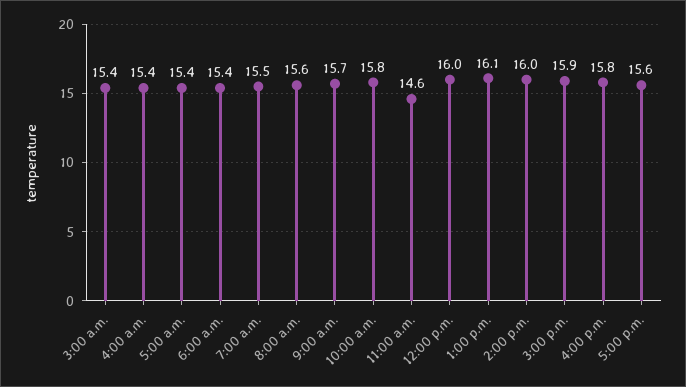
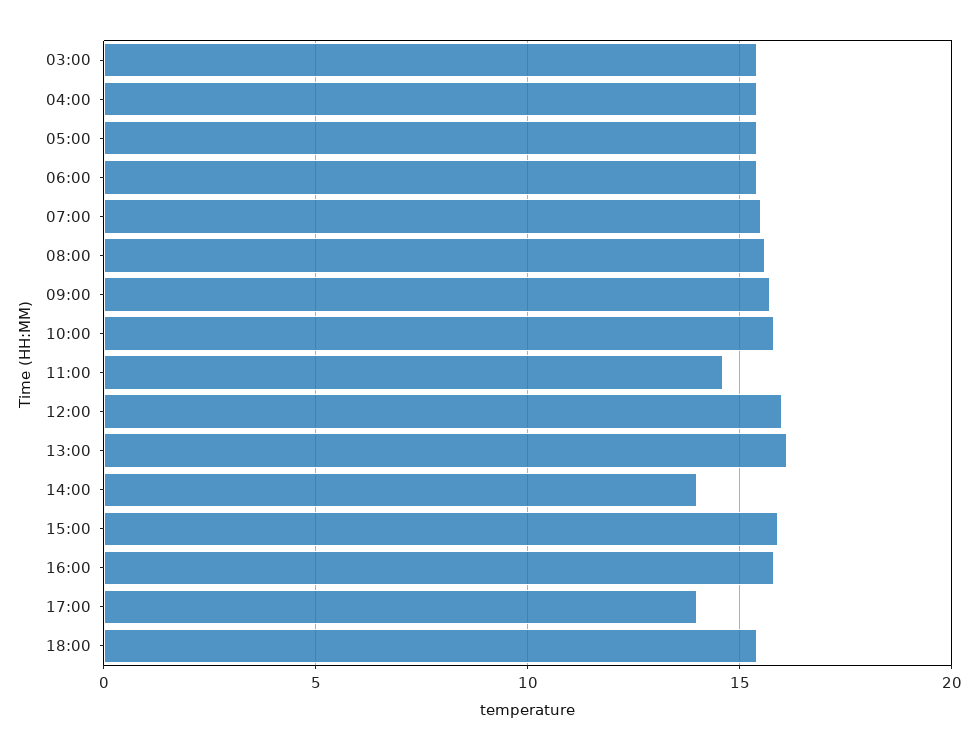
2:00 p.m.: 16 -> 14
5:00 p.m.: 15.6 -> 14
18:00: none -> 15.5

